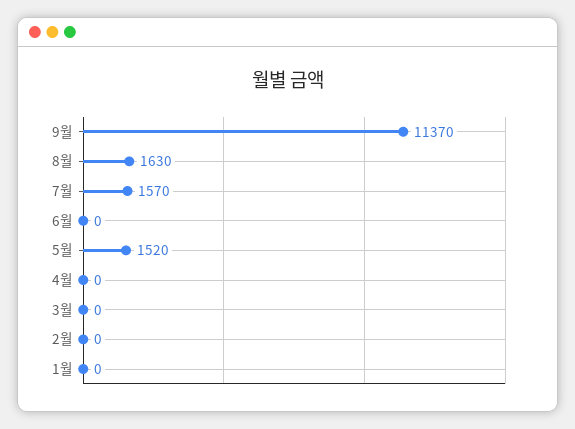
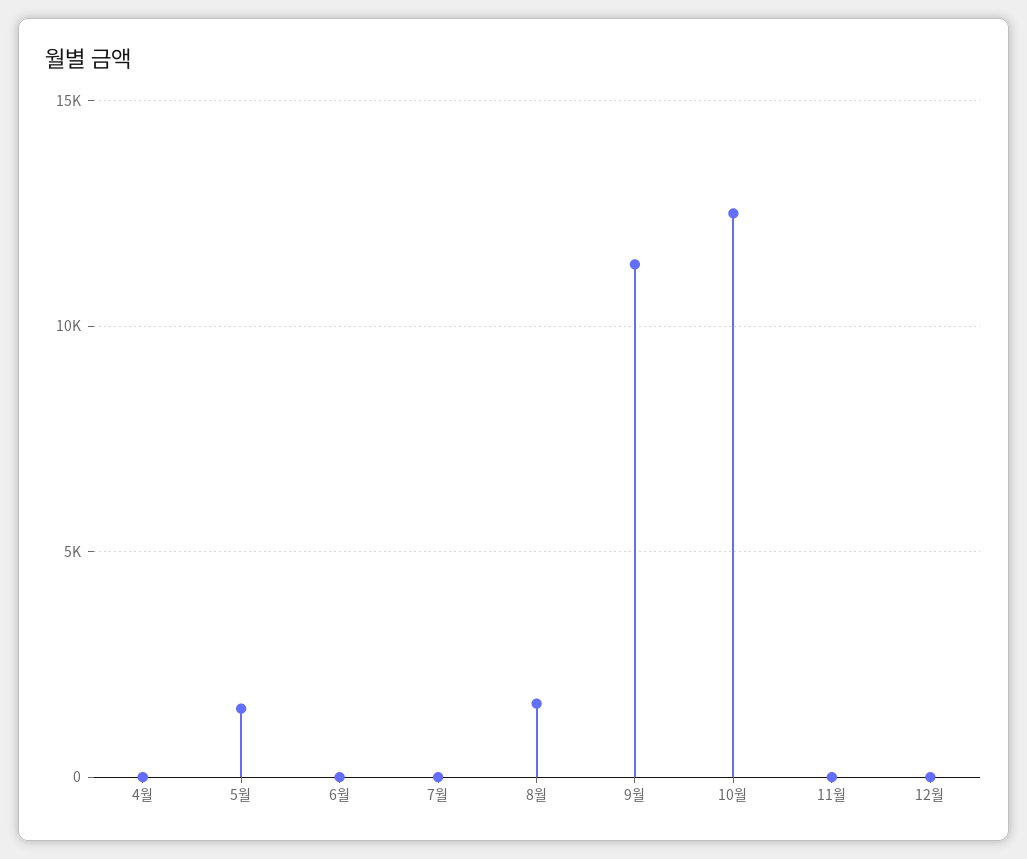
7월: 1570 -> 0
3월: 0 -> none
2월: 0 -> none
1월: 0 -> none
10월: none -> 12500
11월: none -> 0
12월: none -> 0

